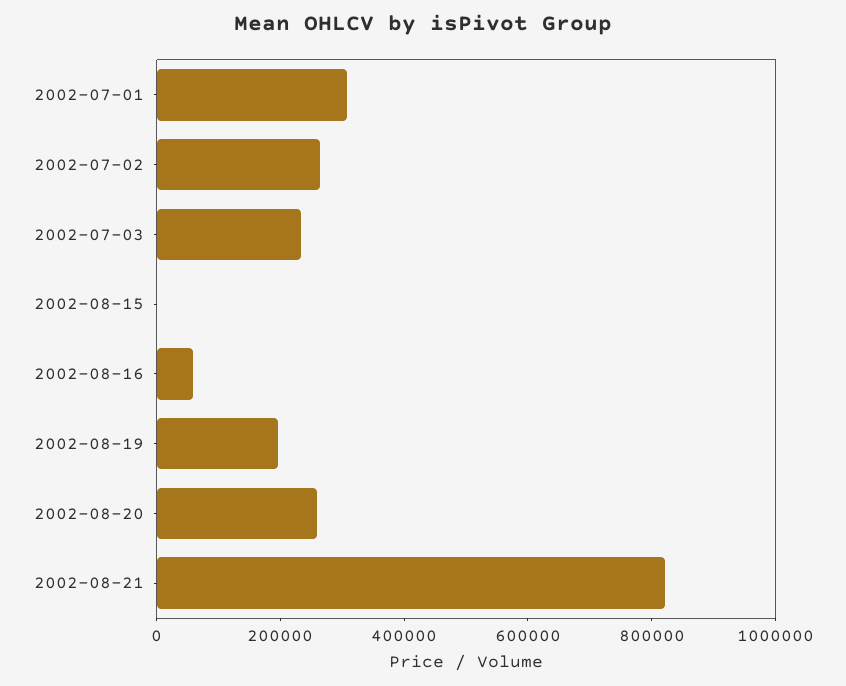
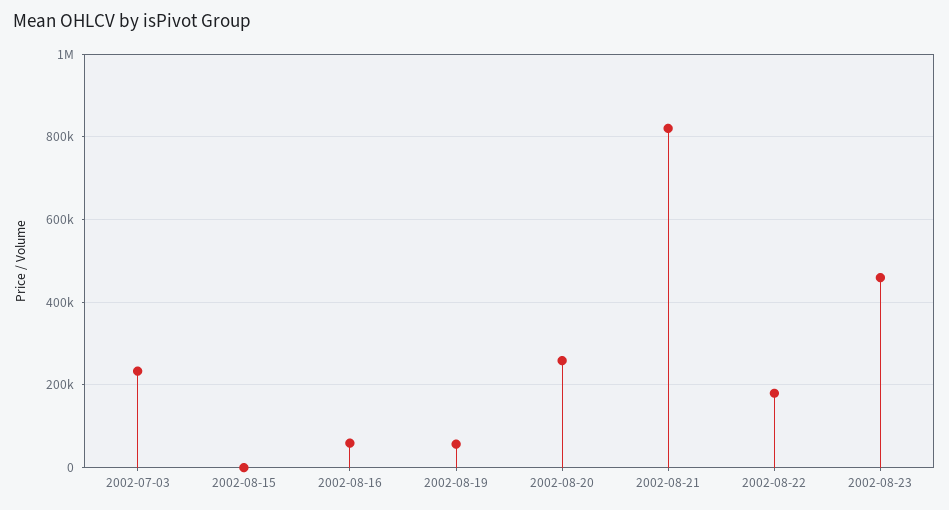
2002-07-01: 300000 -> none
2002-07-02: 250000 -> none
2002-08-19: 200000 -> 60000
2002-08-22: none -> 180000
2002-08-23: none -> 460000

